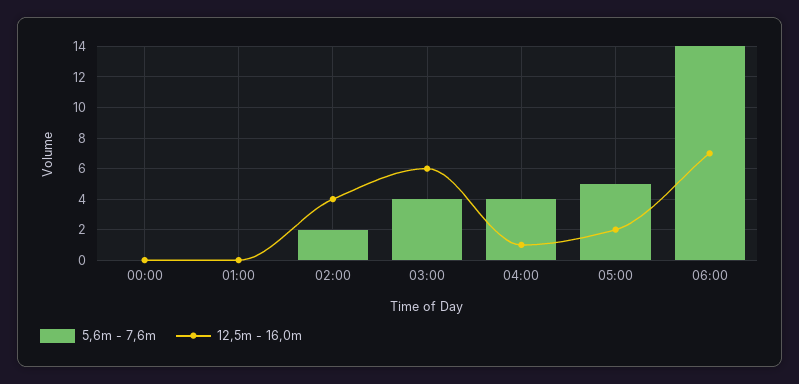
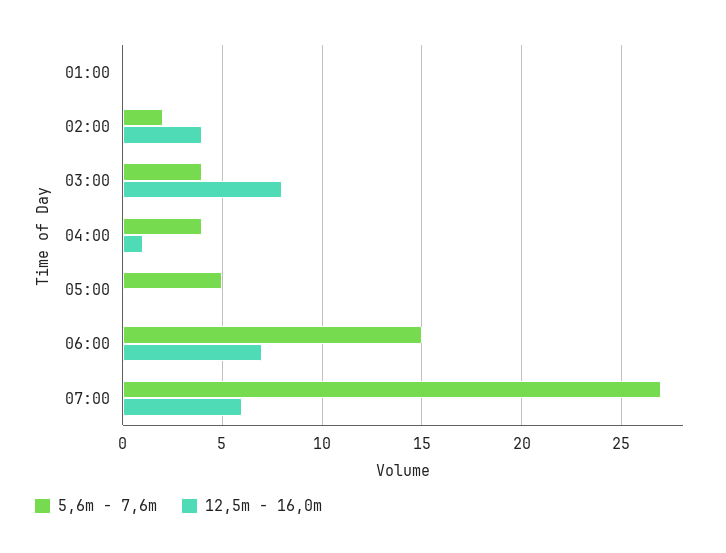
5,6m - 7,6m, 00:00: 0 -> none
12,5m - 16,0m, 00:00: 0 -> none
12,5m - 16,0m, 03:00: 6 -> 8
12,5m - 16,0m, 05:00: 2 -> 0
5,6m - 7,6m, 06:00: 14 -> 15
5,6m - 7,6m, 07:00: none -> 27
12,5m - 16,0m, 07:00: none -> 6

